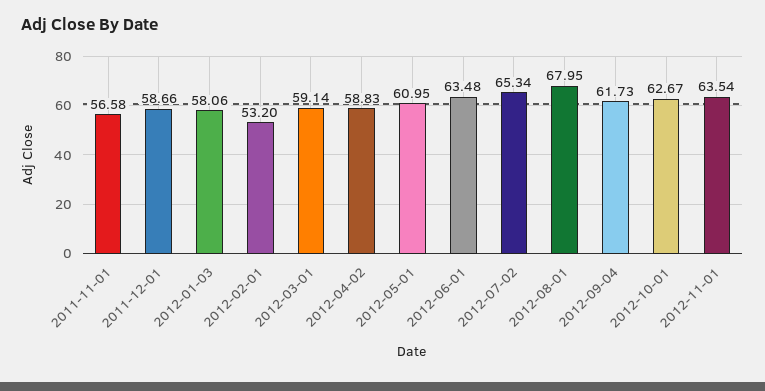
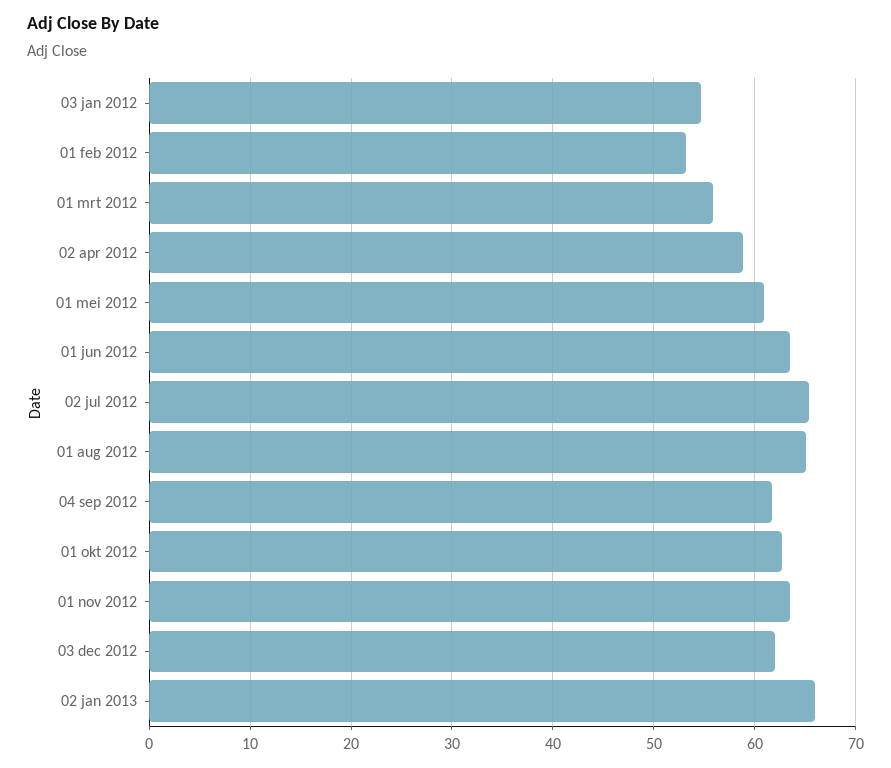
2011-11-01: 56.58 -> none
2011-12-01: 58.66 -> none
2012-01-03: 58.06 -> 55
2012-03-01: 59.14 -> 56
2012-08-01: 67.95 -> 65
03 dec 2012: none -> 62
02 jan 2013: none -> 66

